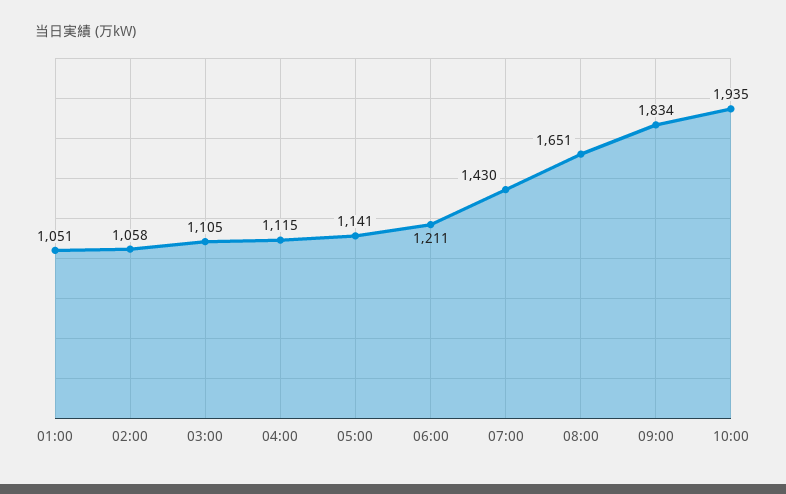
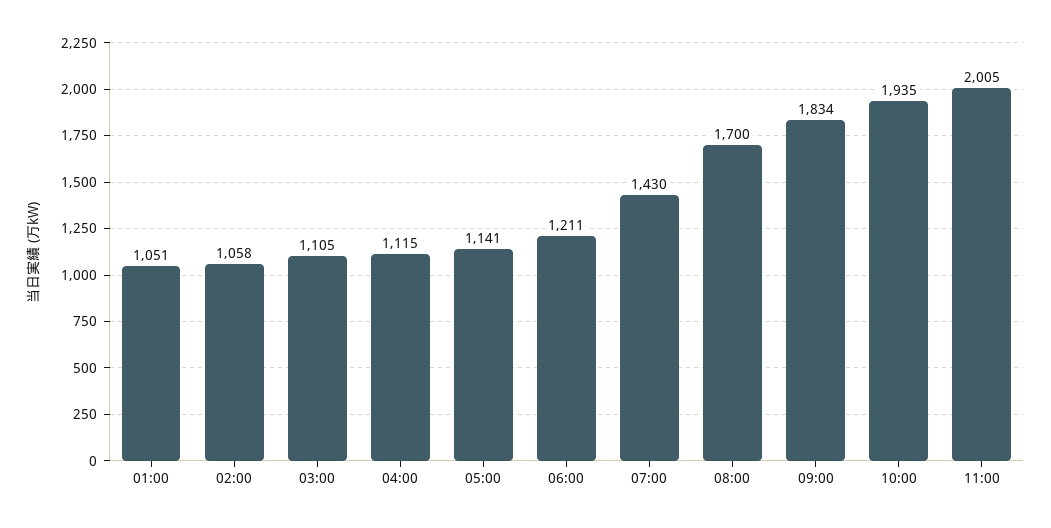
08:00: 1651 -> 1700
11:00: none -> 2005

